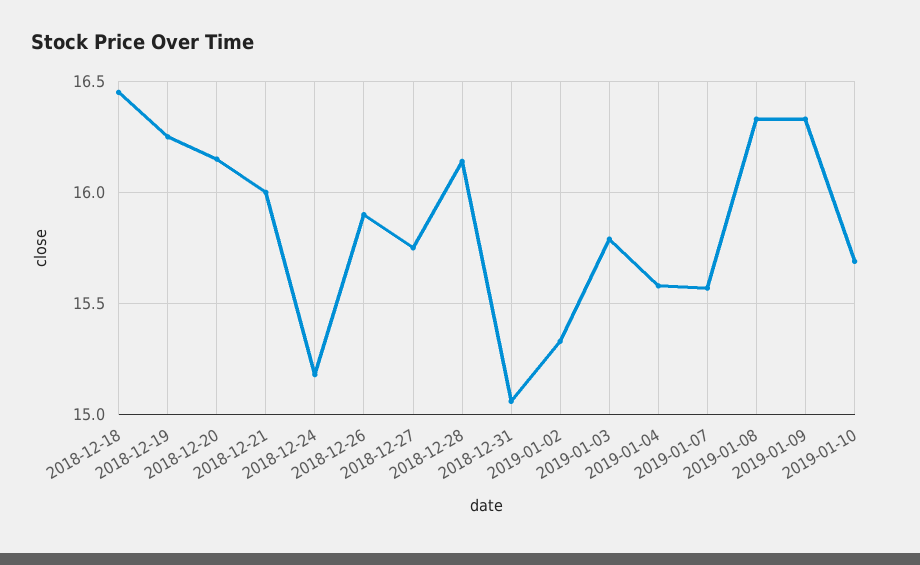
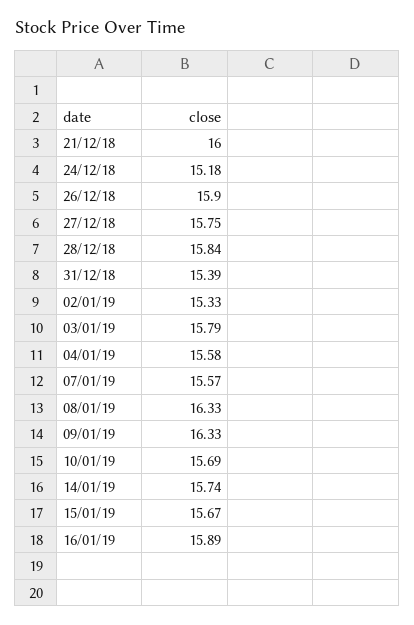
2018-12-18: 16.45 -> none
2018-12-19: 16.25 -> none
2018-12-20: 16.15 -> none
2018-12-28: 16.15 -> 15.84
2018-12-31: 15.05 -> 15.39
14/01/19: none -> 15.74
15/01/19: none -> 15.67
16/01/19: none -> 15.89

